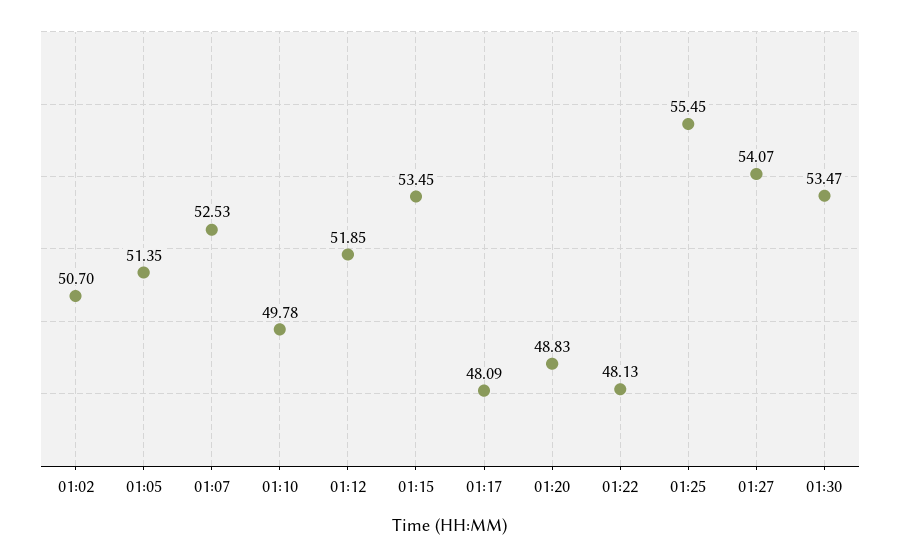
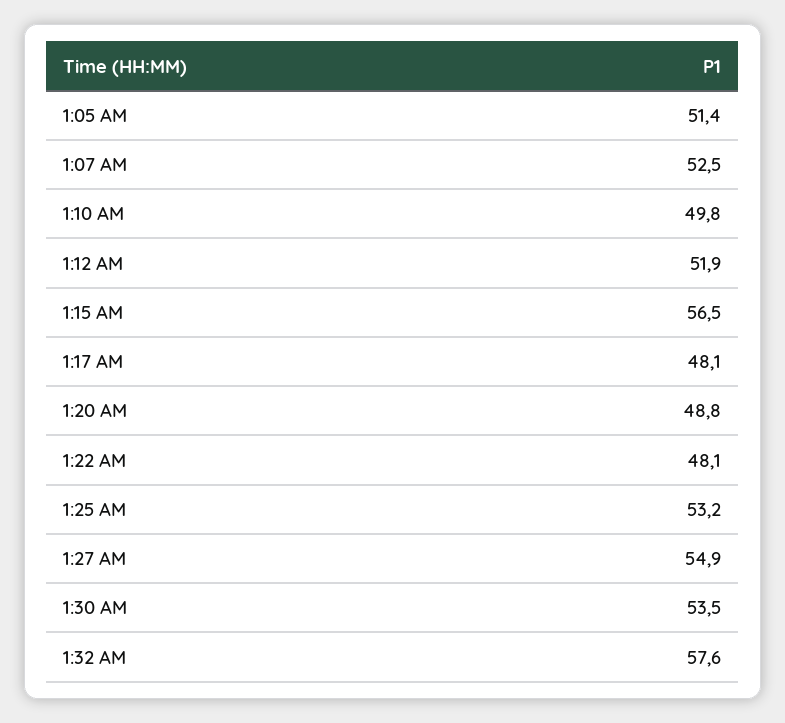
01:02: 50.7 -> none
01:15: 53.45 -> 56.5
01:25: 55.45 -> 53.2
01:27: 54.07 -> 54.9
1:32 AM: none -> 57.6

